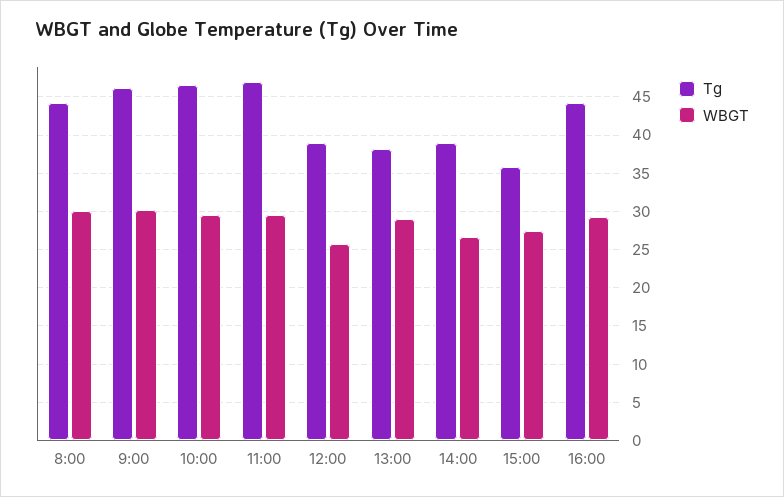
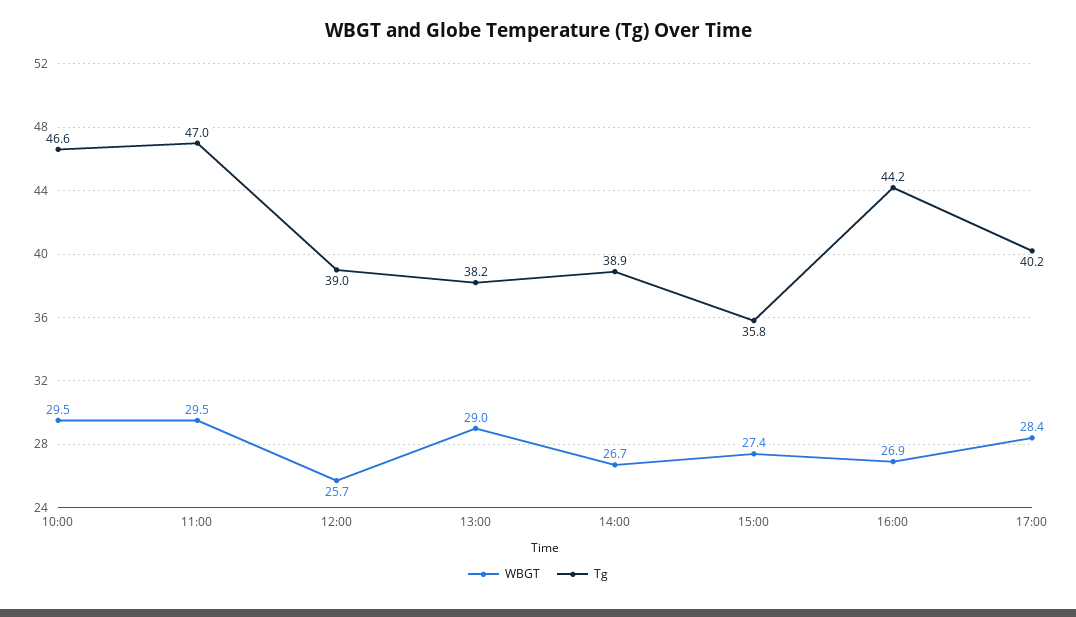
Tg, 8:00: 44 -> none
WBGT, 8:00: 30 -> none
Tg, 9:00: 46 -> none
WBGT, 9:00: 30 -> none
WBGT, 16:00: 29 -> 26.9
WBGT, 17:00: none -> 28.4
Tg, 17:00: none -> 40.2

